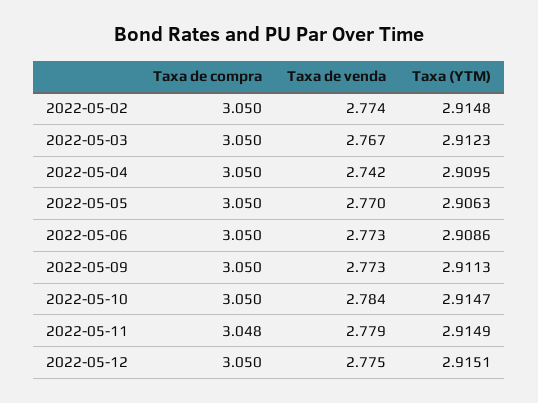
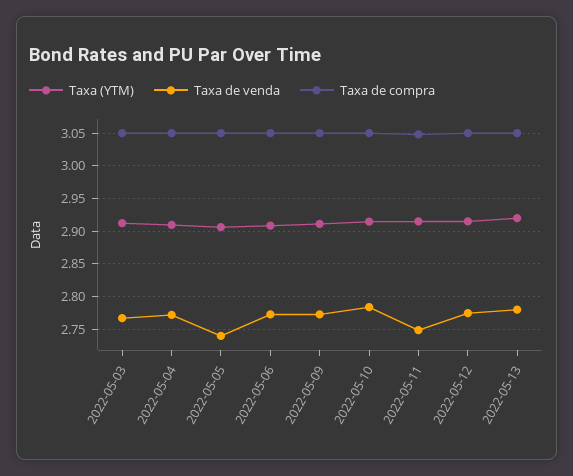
Taxa de compra, 2022-05-02: 3.05 -> none
Taxa de venda, 2022-05-02: 2.774 -> none
Taxa (YTM), 2022-05-02: 2.9148 -> none
Taxa de venda, 2022-05-04: 2.742 -> 2.77
Taxa de venda, 2022-05-05: 2.77 -> 2.74
Taxa de venda, 2022-05-11: 2.779 -> 2.75
Taxa (YTM), 2022-05-13: none -> 2.92
Taxa de venda, 2022-05-13: none -> 2.78
Taxa de compra, 2022-05-13: none -> 3.05

